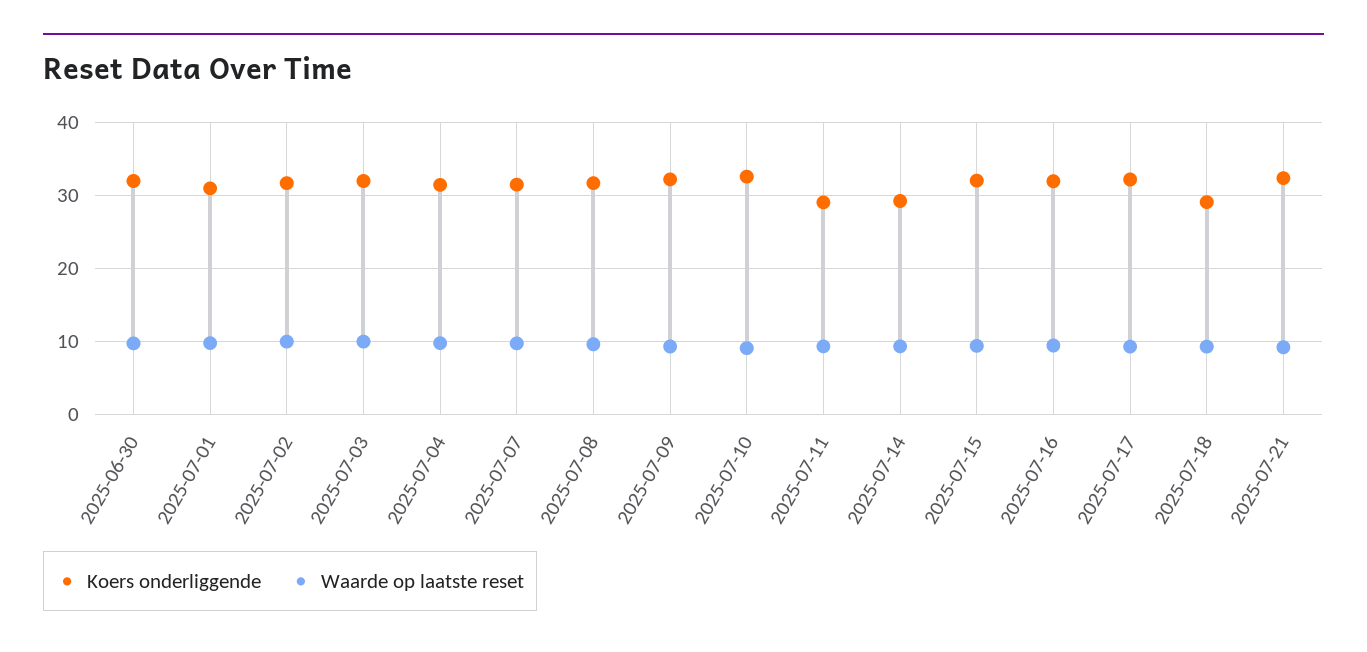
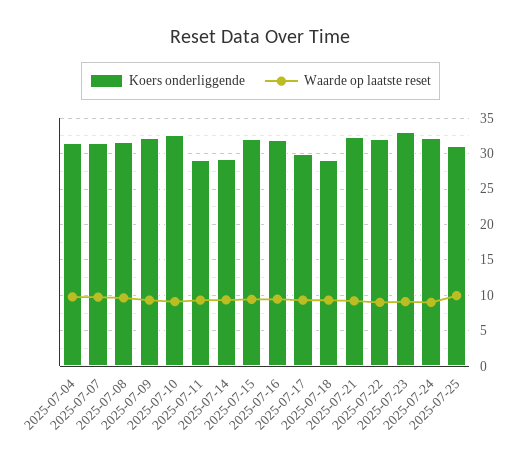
Koers onderliggende, 2025-06-30: 32 -> none
Waarde op laatste reset, 2025-06-30: 10 -> none
Koers onderliggende, 2025-07-01: 31 -> none
Waarde op laatste reset, 2025-07-01: 10 -> none
Koers onderliggende, 2025-07-02: 32 -> none
Waarde op laatste reset, 2025-07-02: 10 -> none
Koers onderliggende, 2025-07-03: 32 -> none
Waarde op laatste reset, 2025-07-03: 10 -> none
Koers onderliggende, 2025-07-17: 32 -> 30
Koers onderliggende, 2025-07-22: none -> 32
Waarde op laatste reset, 2025-07-22: none -> 9
Koers onderliggende, 2025-07-23: none -> 33
Waarde op laatste reset, 2025-07-23: none -> 9
Koers onderliggende, 2025-07-24: none -> 32
Waarde op laatste reset, 2025-07-24: none -> 9
Koers onderliggende, 2025-07-25: none -> 31
Waarde op laatste reset, 2025-07-25: none -> 10

